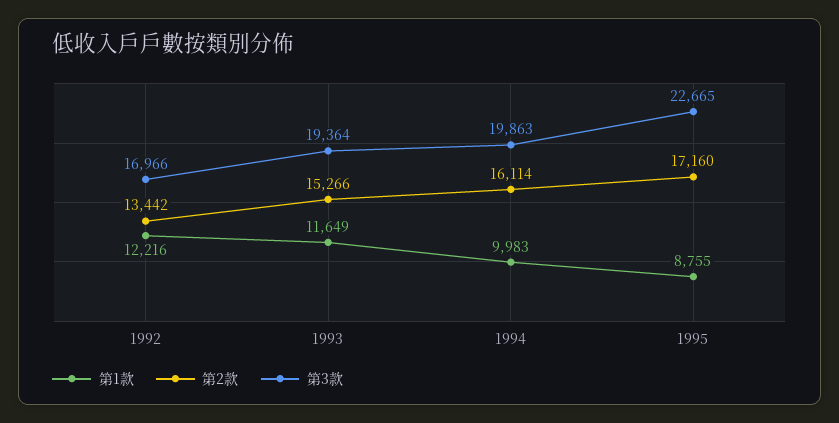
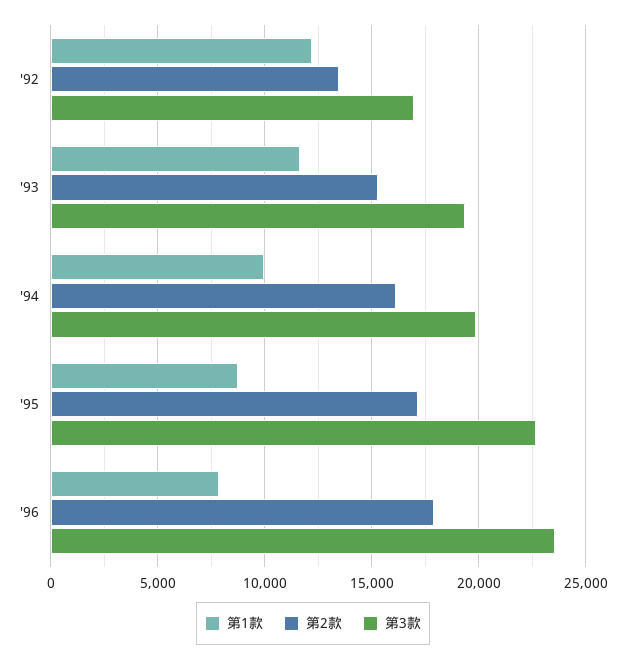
第1款, '96: none -> 8000
第2款, '96: none -> 18000
第3款, '96: none -> 23500

